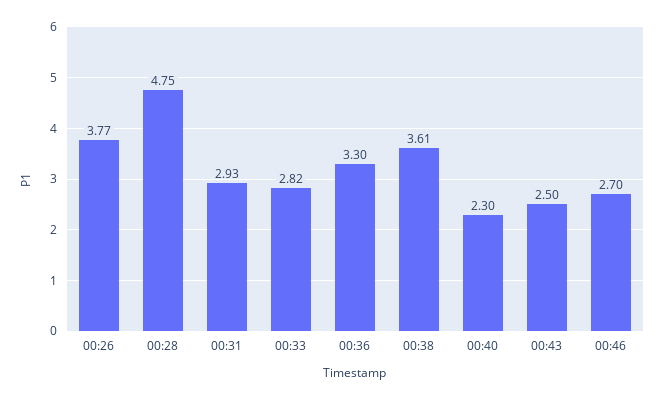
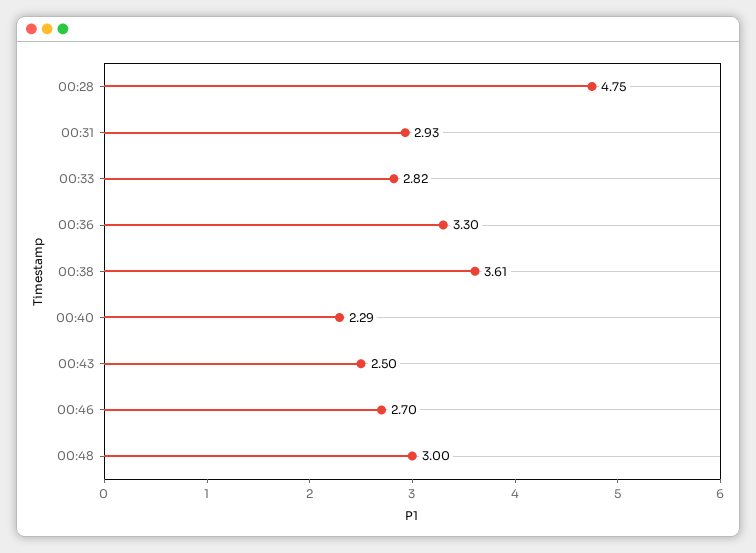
00:26: 3.77 -> none
00:40: 2.3 -> 2.29
00:48: none -> 3

